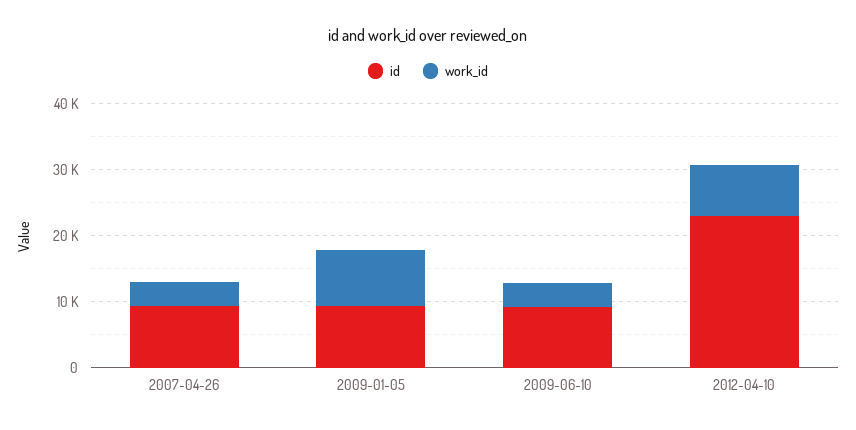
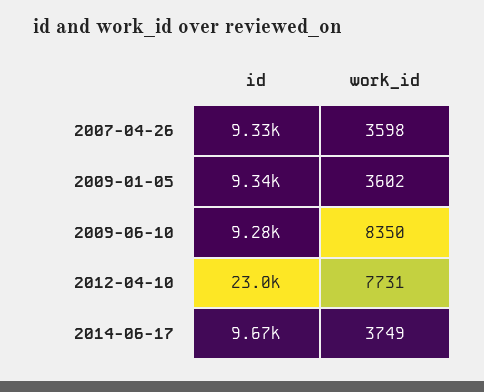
work_id, 2009-01-05: 8000 -> 3602
work_id, 2009-06-10: 4000 -> 8350
id, 2014-06-17: none -> 9670
work_id, 2014-06-17: none -> 3749

